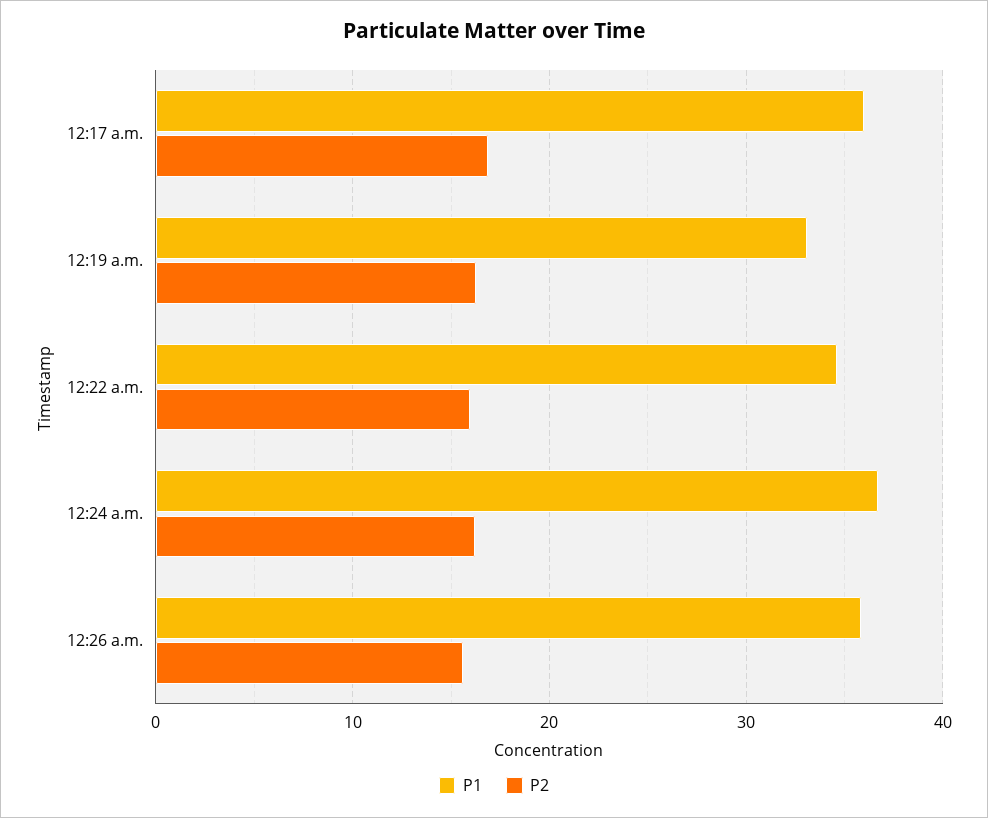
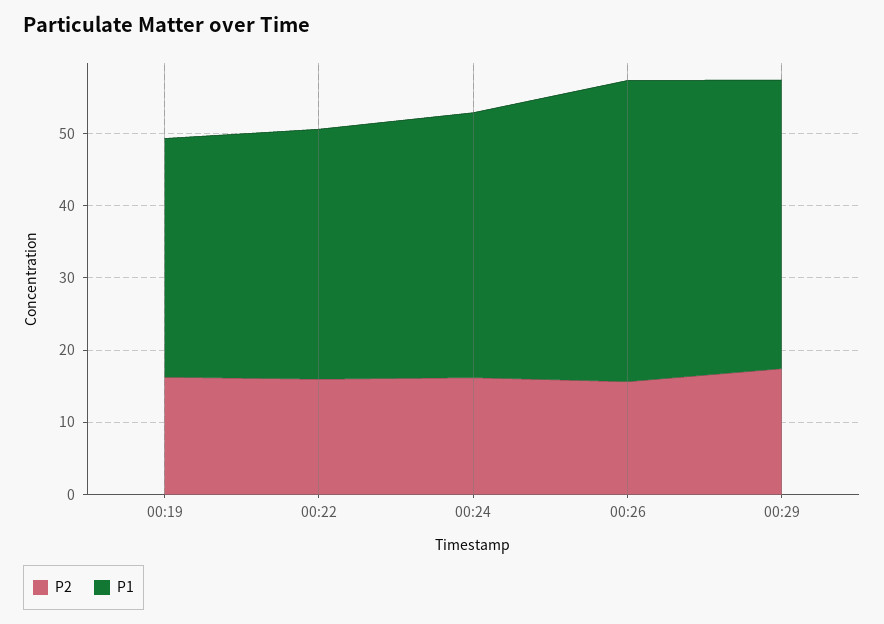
P1, 12:17 a.m.: 36 -> none
P2, 12:17 a.m.: 17 -> none
P1, 12:26 a.m.: 36 -> 42
P2, 00:29: none -> 18
P1, 00:29: none -> 40

